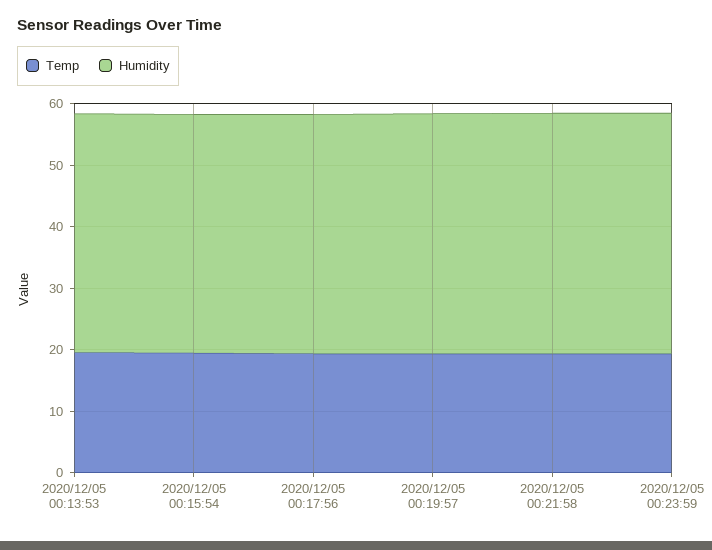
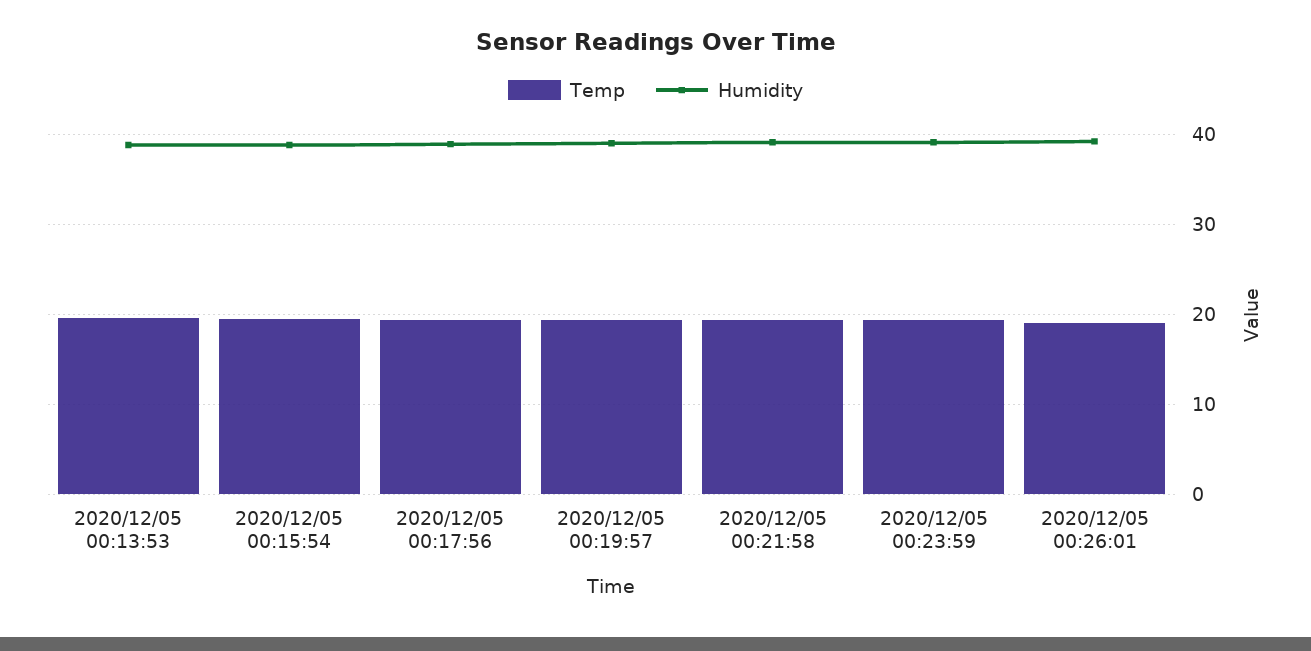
Temp, 2020/12/05 00:26:01: none -> 19
Humidity, 2020/12/05 00:26:01: none -> 39

